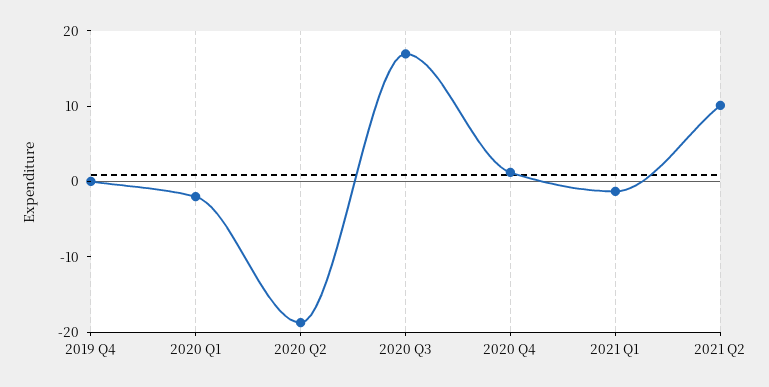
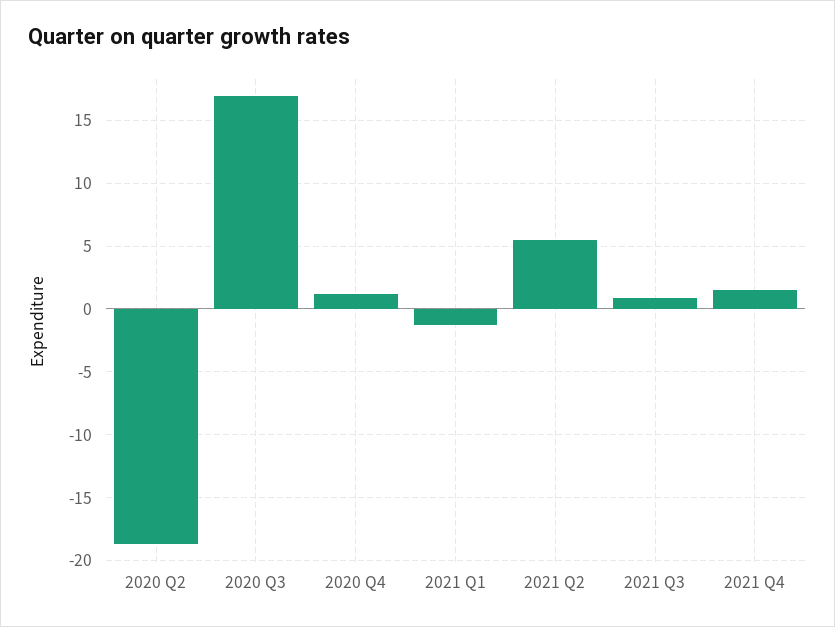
2019 Q4: 0 -> none
2020 Q1: -2 -> none
2021 Q2: 10 -> 5.5
2021 Q3: none -> 1
2021 Q4: none -> 1.5

